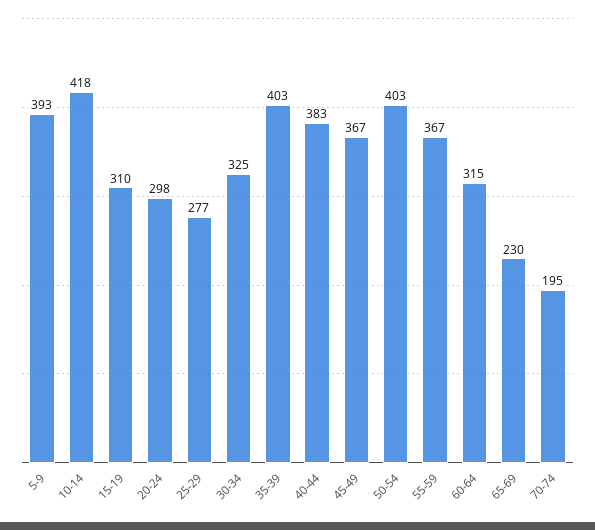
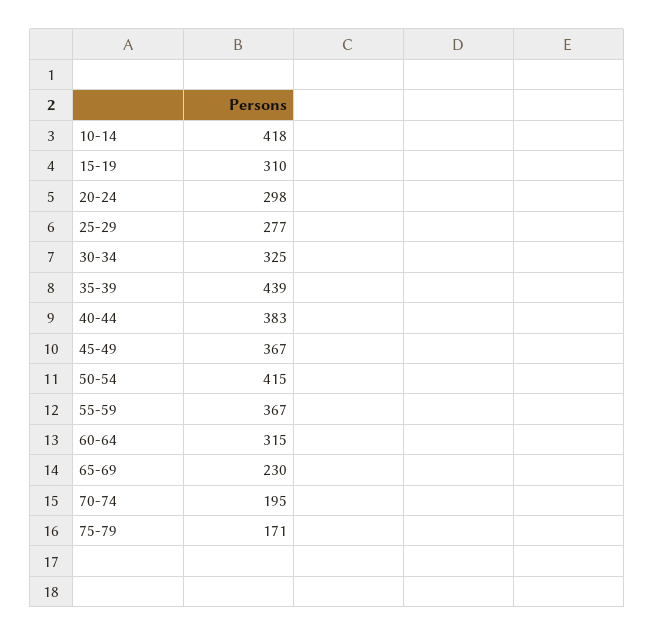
5-9: 393 -> none
35-39: 403 -> 439
50-54: 403 -> 415
75-79: none -> 171

